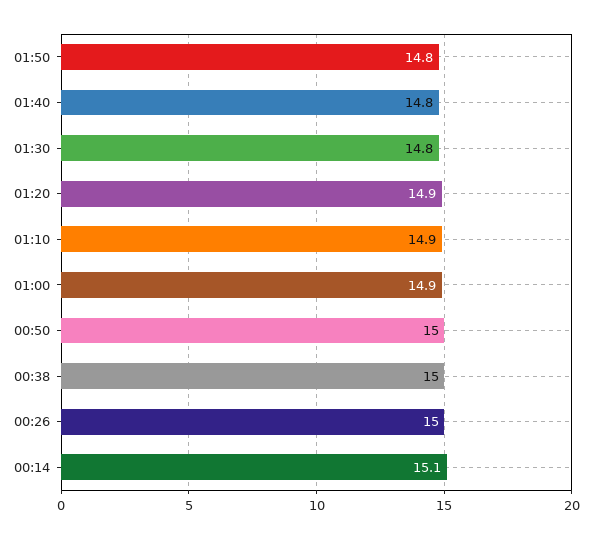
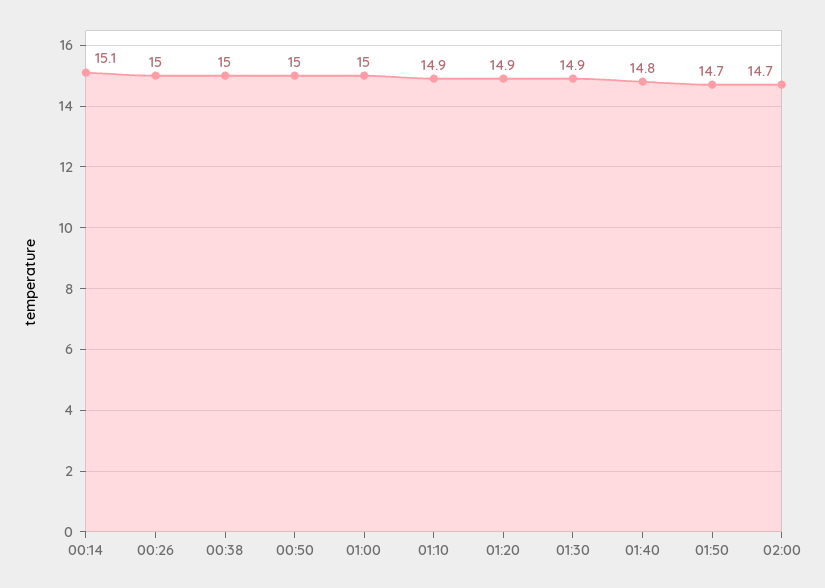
01:50: 14.8 -> 14.7
01:30: 14.8 -> 14.9
01:00: 14.9 -> 15
02:00: none -> 14.7

